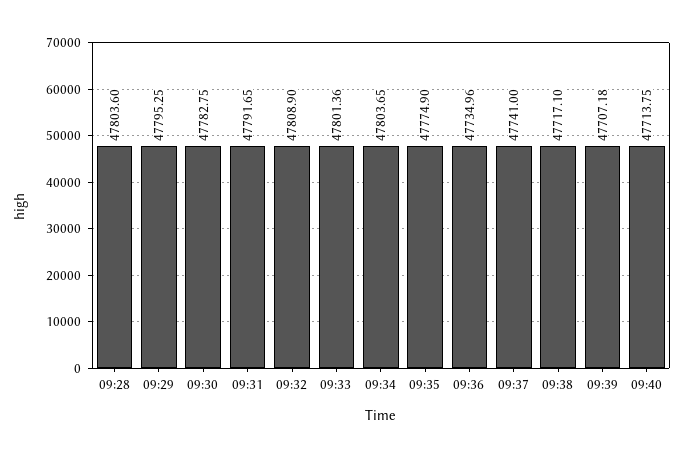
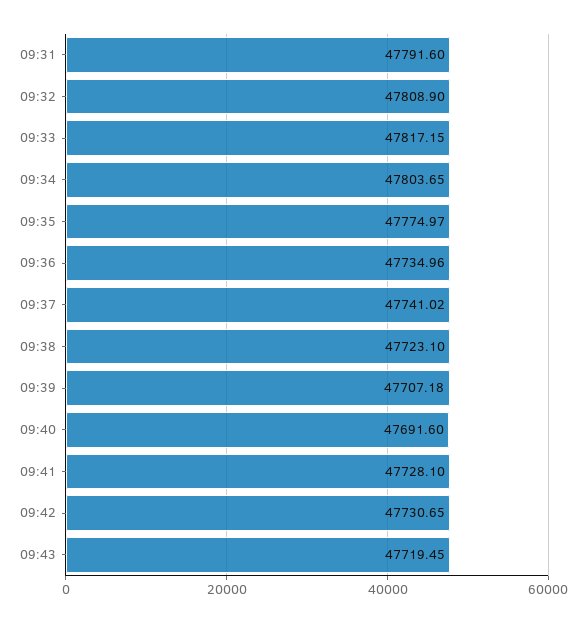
09:28: 47803.6 -> none
09:29: 47795.25 -> none
09:30: 47782.75 -> none
09:31: 47791.65 -> 47791.6
09:33: 47801.36 -> 47817.15
09:35: 47774.9 -> 47774.97
09:37: 47741 -> 47741.02
09:38: 47717.1 -> 47723.1
09:40: 47713.75 -> 47691.6
09:41: none -> 47728.1
09:42: none -> 47730.65
09:43: none -> 47719.45

